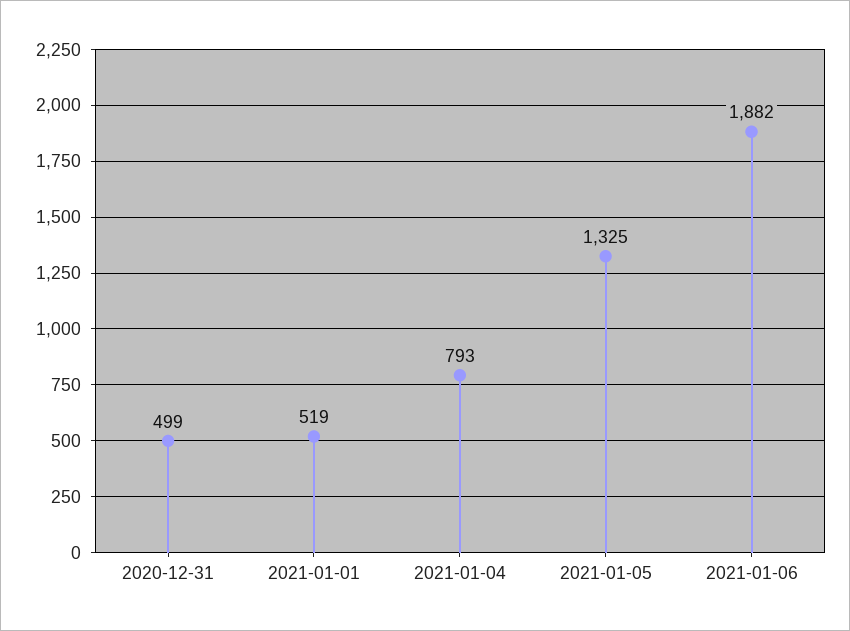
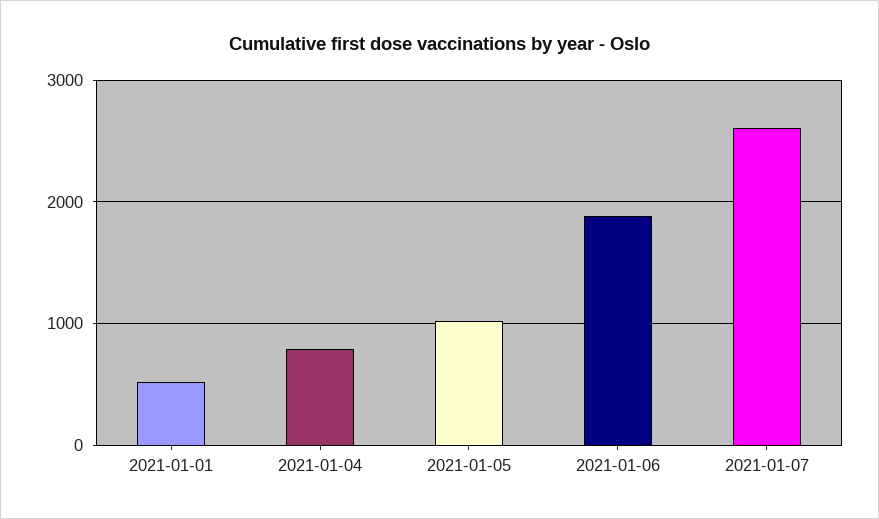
2020-12-31: 499 -> none
2021-01-05: 1325 -> 1000
2021-01-07: none -> 2600

